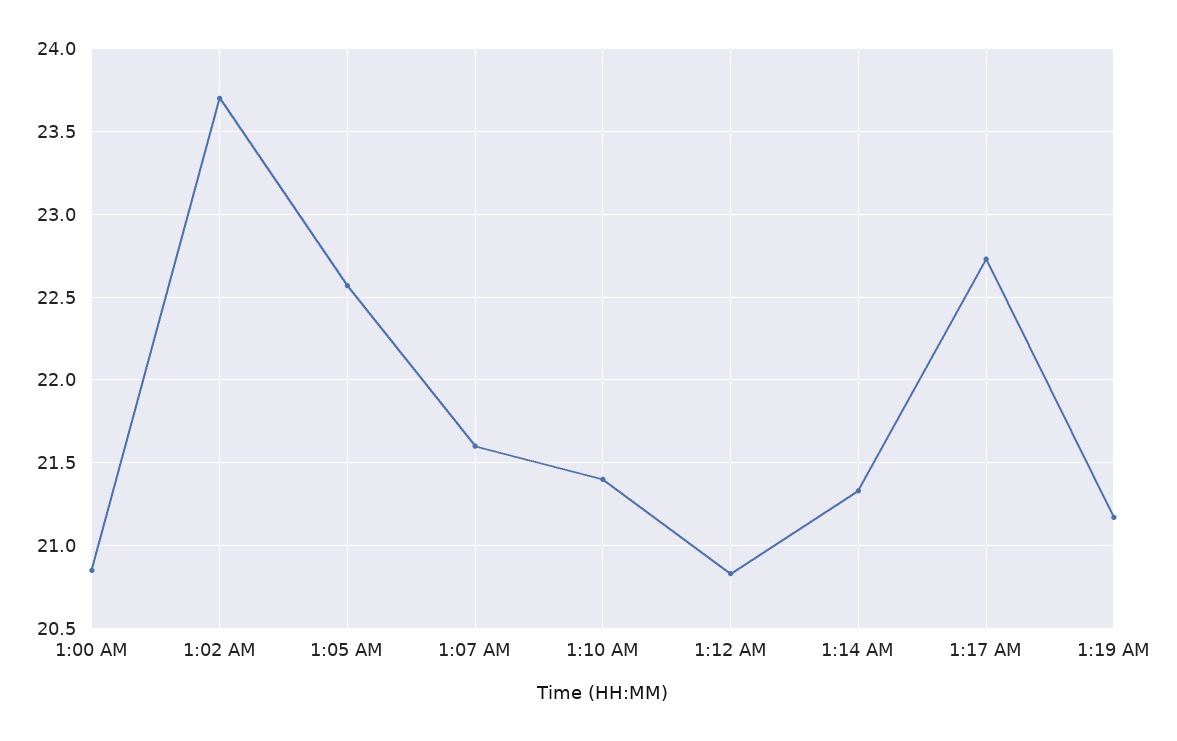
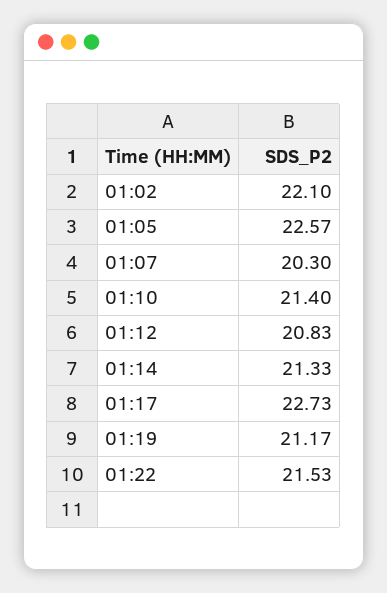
1:00 AM: 20.85 -> none
1:02 AM: 23.7 -> 22.1
1:07 AM: 21.6 -> 20.3
01:22: none -> 21.53

